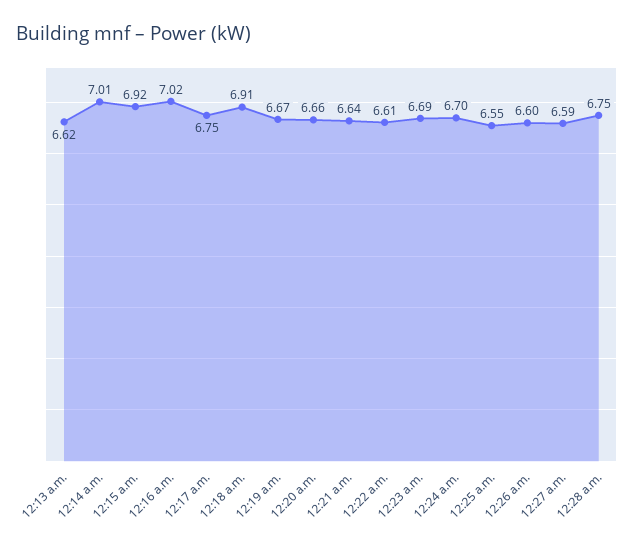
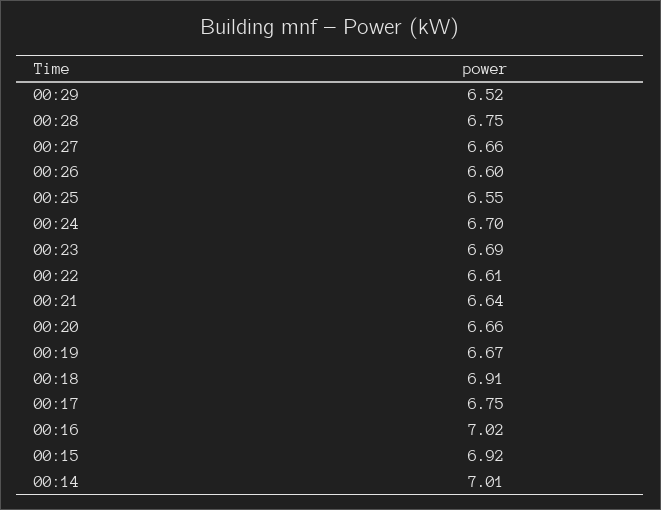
12:13 a.m.: 6.62 -> none
12:27 a.m.: 6.59 -> 6.66
00:29: none -> 6.52

